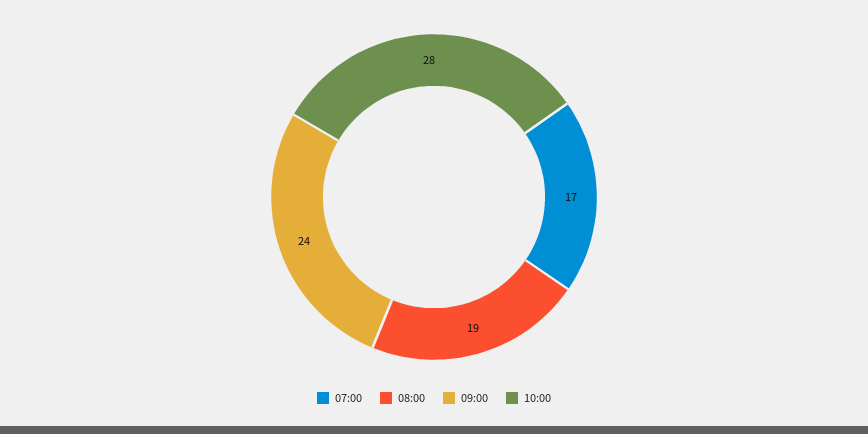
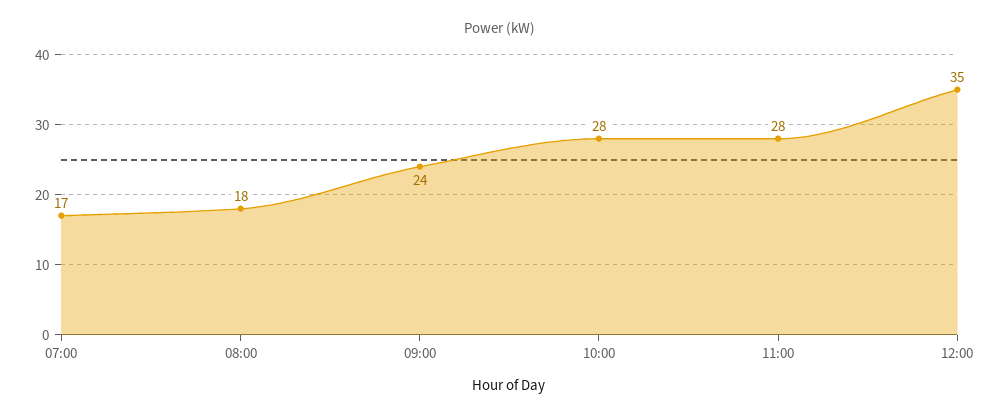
08:00: 19 -> 18
11:00: none -> 28
12:00: none -> 35

